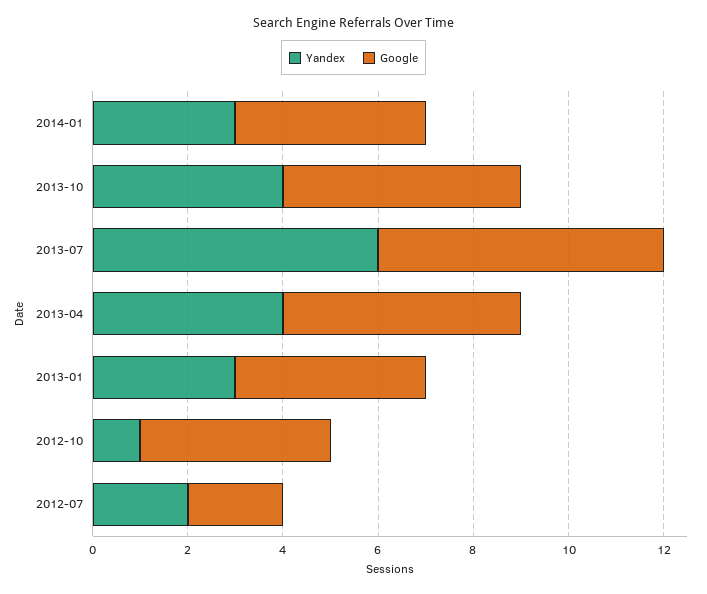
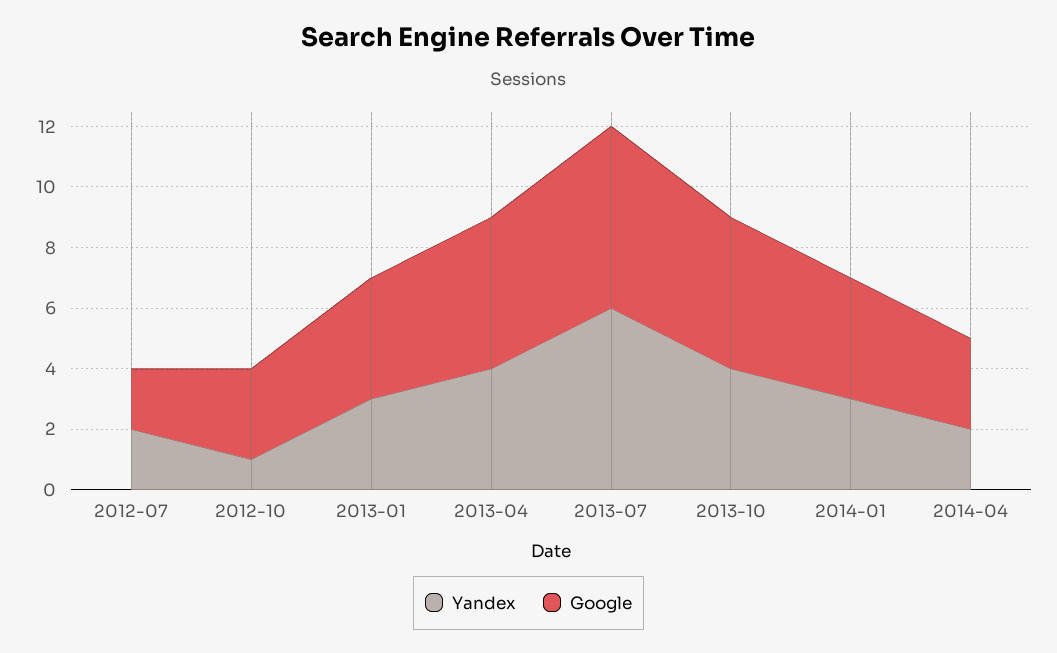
Google, 2012-10: 4 -> 3
Yandex, 2014-04: none -> 2
Google, 2014-04: none -> 3

